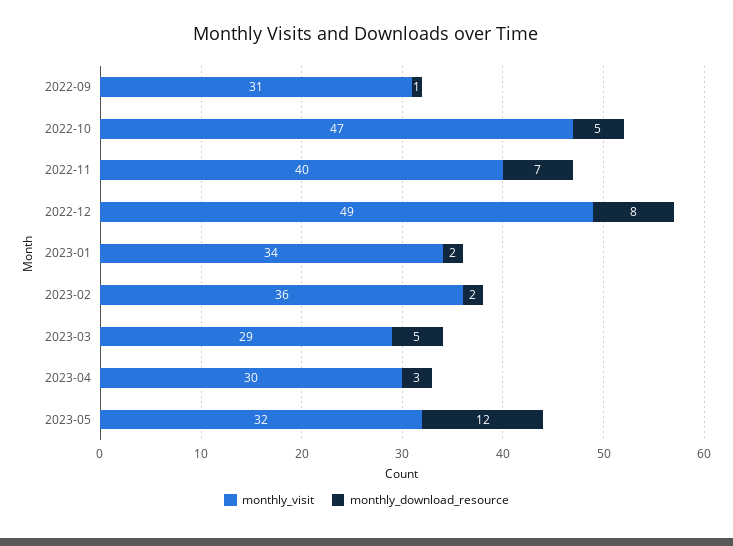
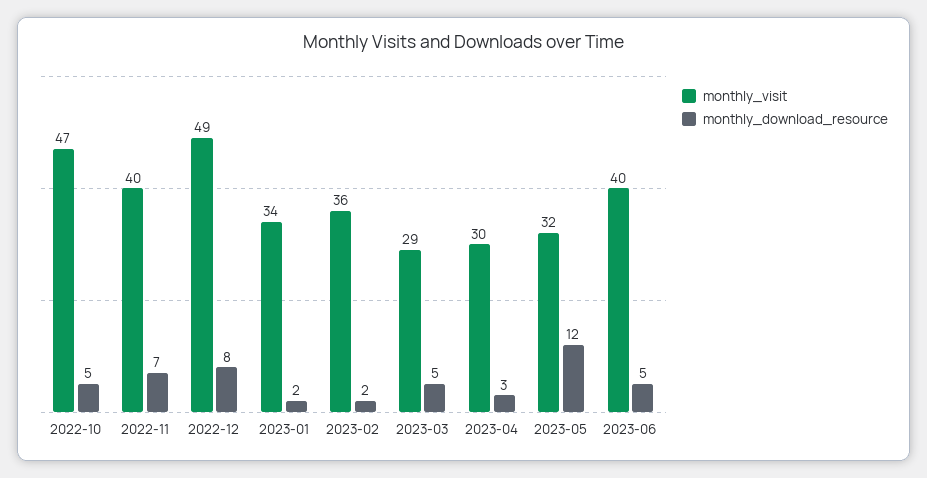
monthly_visit, 2022-09: 31 -> none
monthly_download_resource, 2022-09: 1 -> none
monthly_visit, 2023-06: none -> 40
monthly_download_resource, 2023-06: none -> 5

